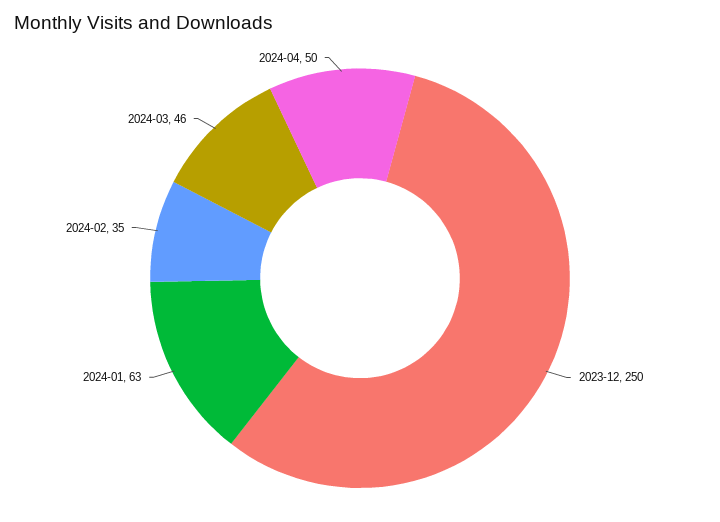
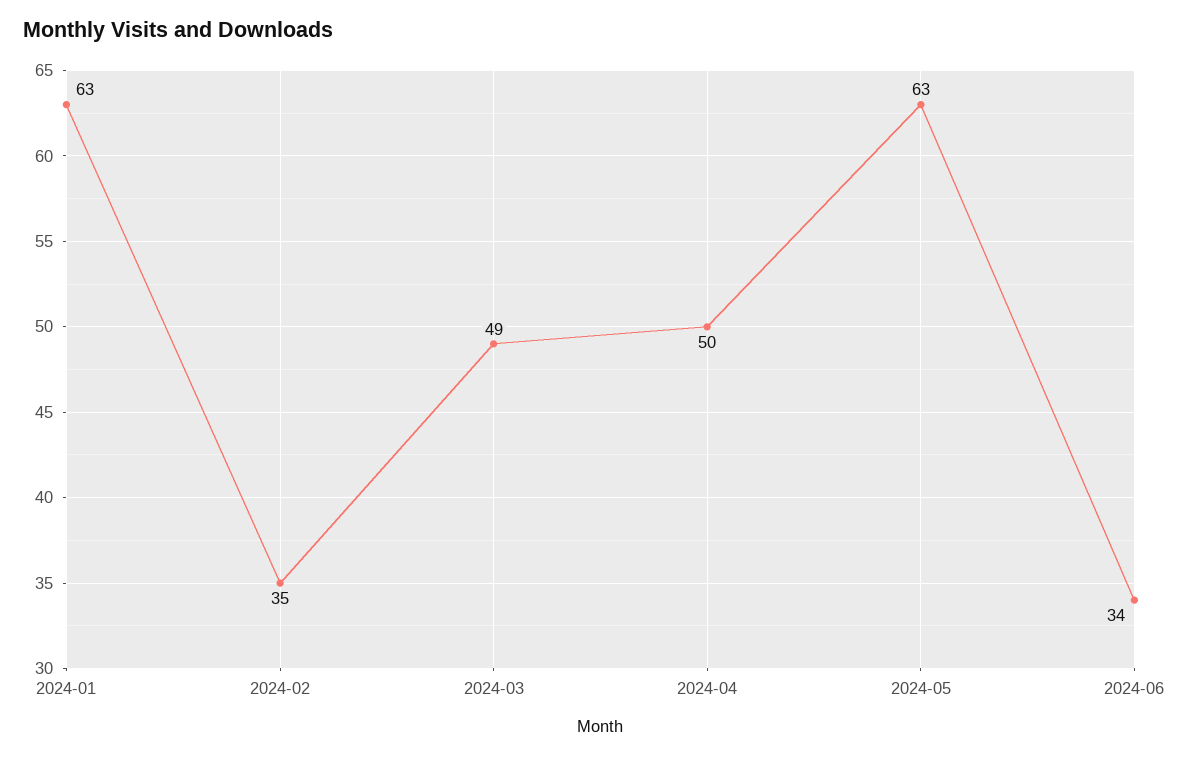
2023-12: 250 -> none
2024-03: 46 -> 49
2024-05: none -> 63
2024-06: none -> 34

